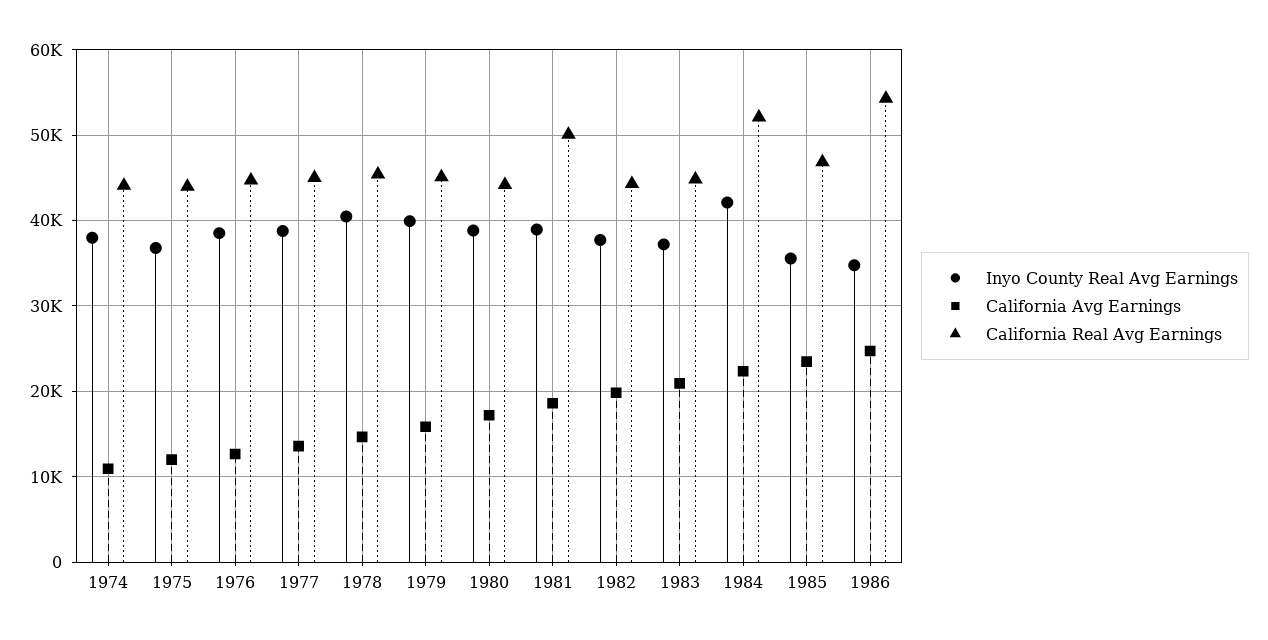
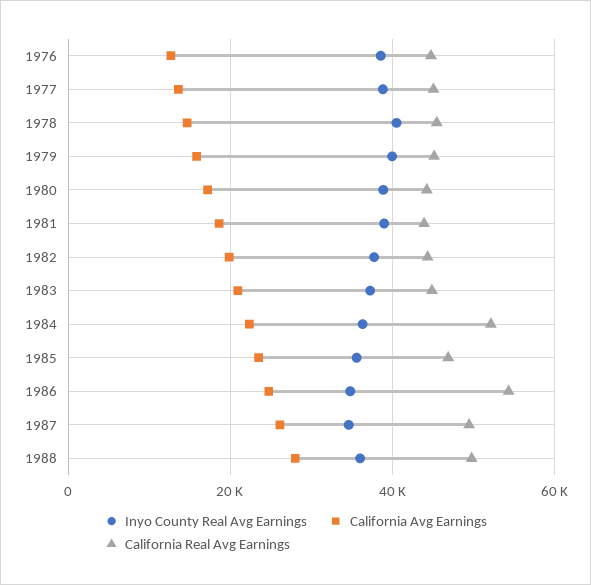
Inyo County Real Avg Earnings, 1974: 38000 -> none
California Avg Earnings, 1974: 11000 -> none
California Real Avg Earnings, 1974: 44000 -> none
Inyo County Real Avg Earnings, 1975: 37000 -> none
California Avg Earnings, 1975: 12000 -> none
California Real Avg Earnings, 1975: 44000 -> none
California Real Avg Earnings, 1981: 50000 -> 44000
Inyo County Real Avg Earnings, 1984: 42000 -> 36000
Inyo County Real Avg Earnings, 1987: none -> 34000
California Avg Earnings, 1987: none -> 26000
California Real Avg Earnings, 1987: none -> 50000
Inyo County Real Avg Earnings, 1988: none -> 36000
California Avg Earnings, 1988: none -> 28000
California Real Avg Earnings, 1988: none -> 50000

